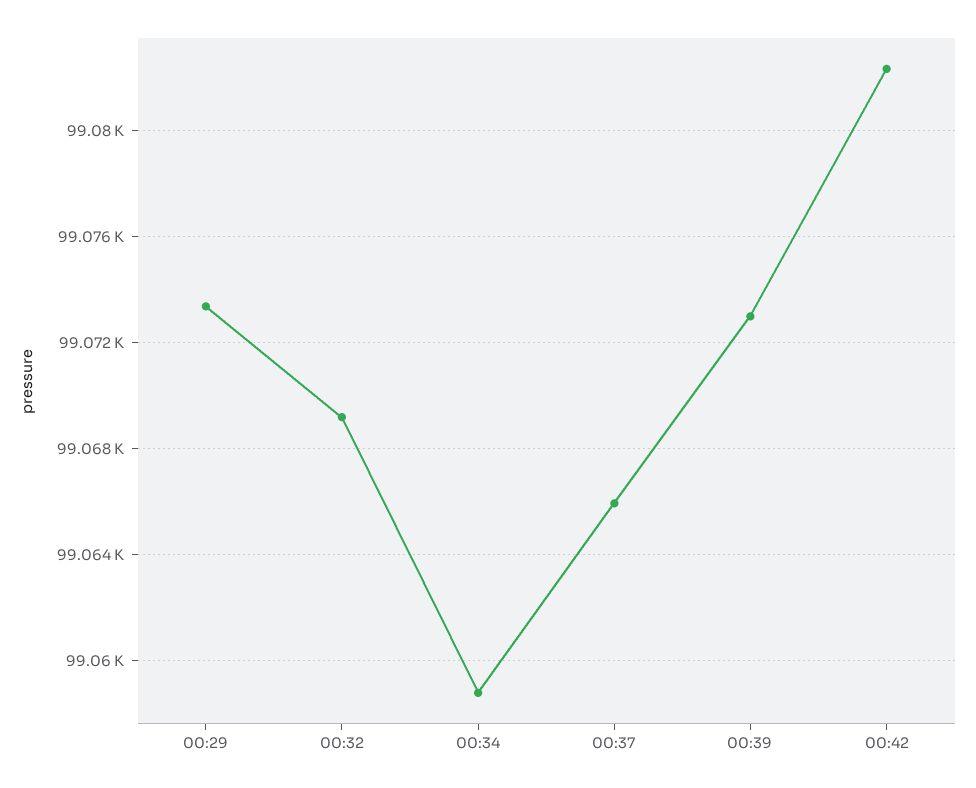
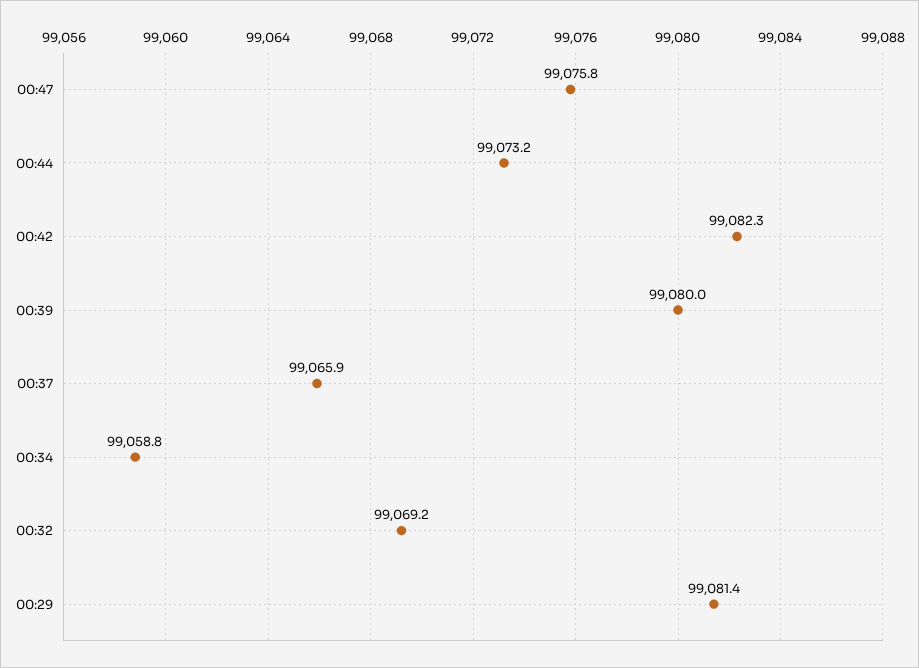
00:29: 99073.5 -> 99081.4
00:39: 99073 -> 99080
00:47: none -> 99075.8
00:44: none -> 99073.2

